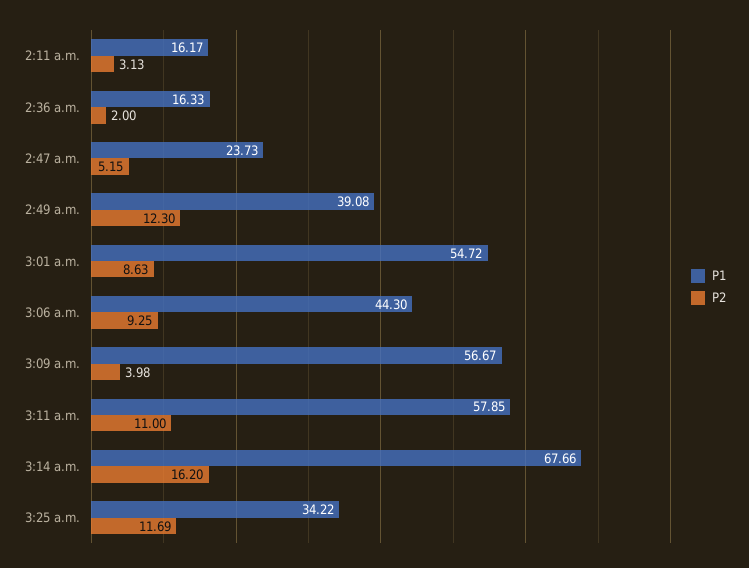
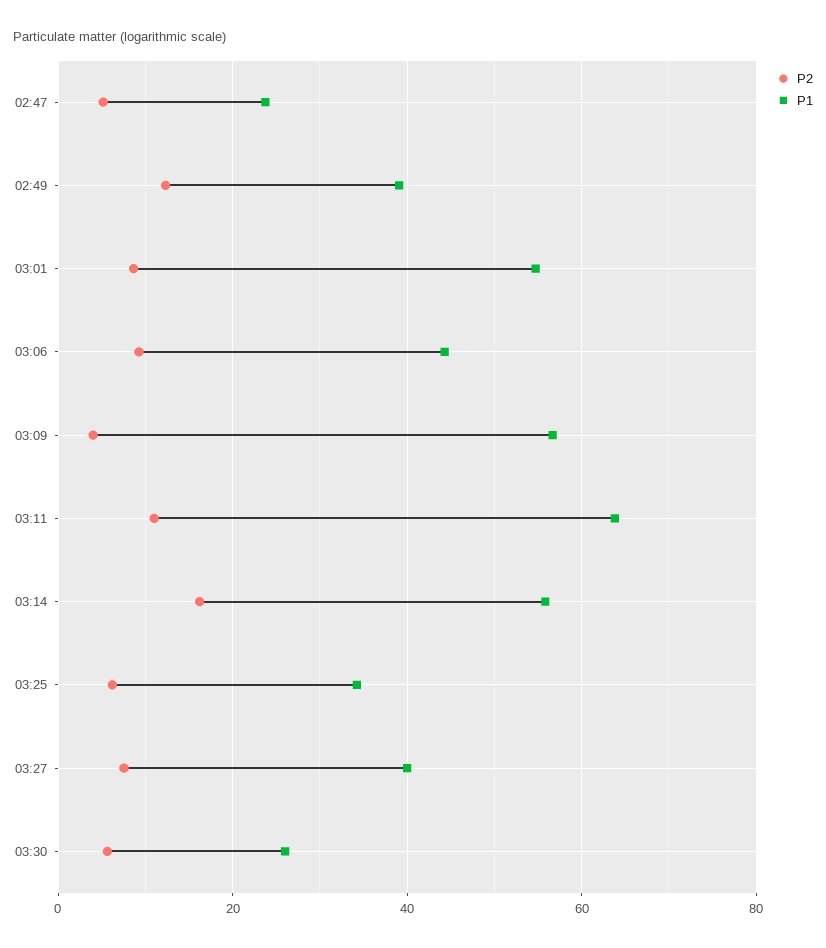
P1, 2:11 a.m.: 16.17 -> none
P2, 2:11 a.m.: 3.13 -> none
P1, 2:36 a.m.: 16.33 -> none
P2, 2:36 a.m.: 2 -> none
P1, 3:11 a.m.: 57.85 -> 64
P1, 3:14 a.m.: 67.66 -> 56
P2, 3:25 a.m.: 11.69 -> 6
P2, 03:27: none -> 8
P1, 03:27: none -> 40
P2, 03:30: none -> 6
P1, 03:30: none -> 26

